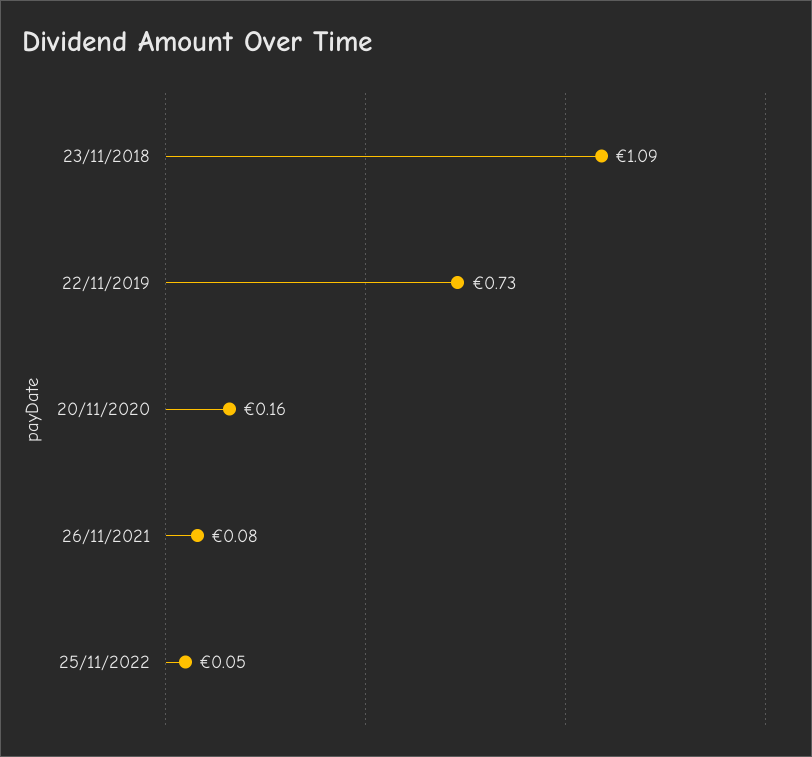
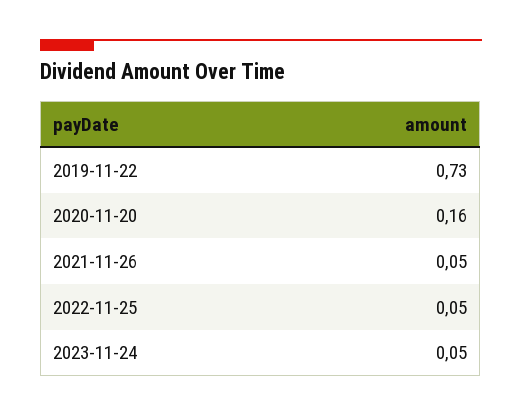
23/11/2018: 1.09 -> none
26/11/2021: 0.08 -> 0.05
2023-11-24: none -> 0.05

